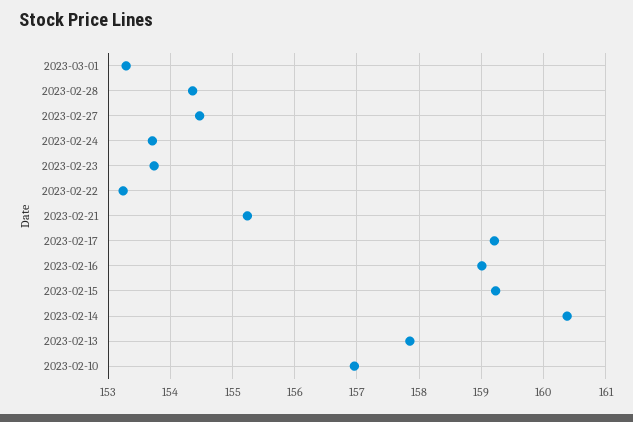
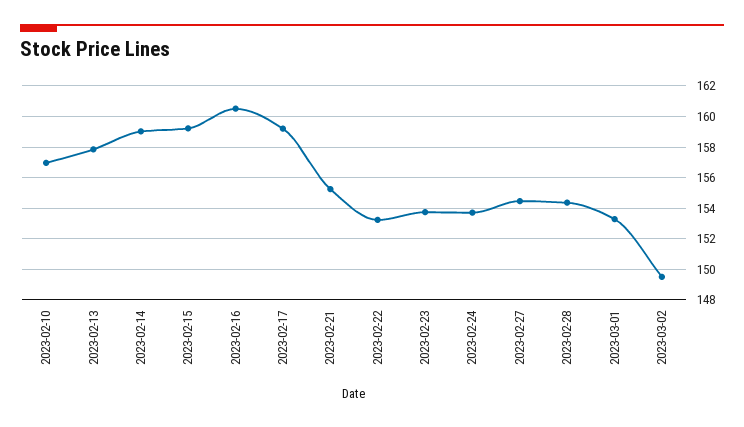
2023-02-16: 159 -> 160.5
2023-02-14: 160.4 -> 159
2023-03-02: none -> 149.5

